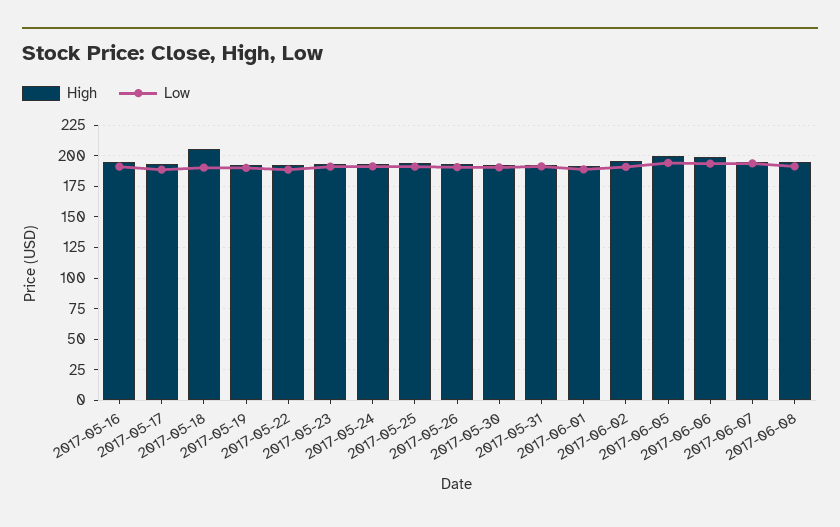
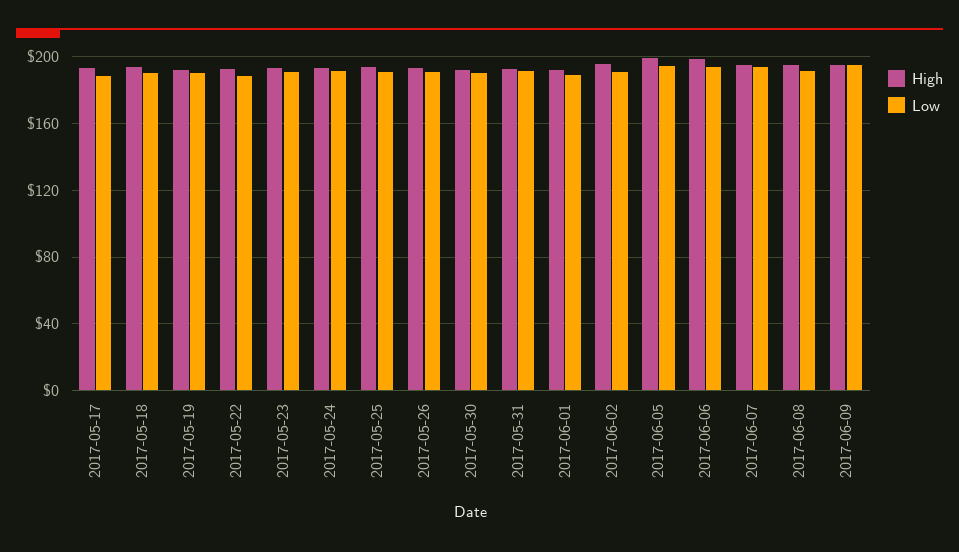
High, 2017-05-16: 195 -> none
Low, 2017-05-16: 190 -> none
High, 2017-05-18: 205 -> 195
High, 2017-06-09: none -> 195
Low, 2017-06-09: none -> 195

